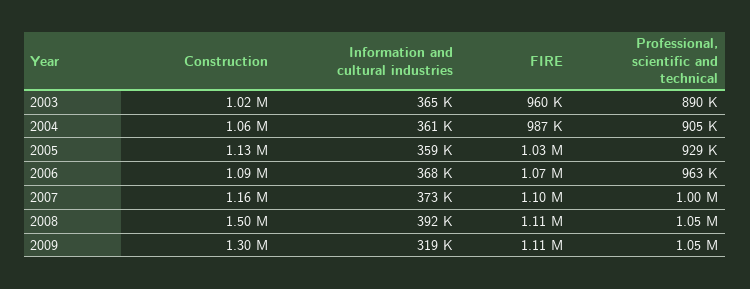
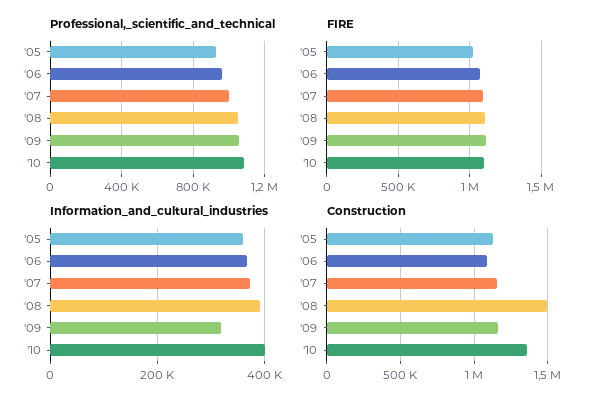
Construction, 2003: 1020000 -> none
Information and cultural industries, 2003: 365000 -> none
FIRE, 2003: 960000 -> none
Professional, scientific and technical, 2003: 890000 -> none
Construction, 2004: 1060000 -> none
Information and cultural industries, 2004: 361000 -> none
FIRE, 2004: 987000 -> none
Professional, scientific and technical, 2004: 905000 -> none
Construction, 2009: 1300000 -> 1150000
Professional, scientific and technical, '10: none -> 1100000
FIRE, '10: none -> 1100000
Information and cultural industries, '10: none -> 400000
Construction, '10: none -> 1350000

